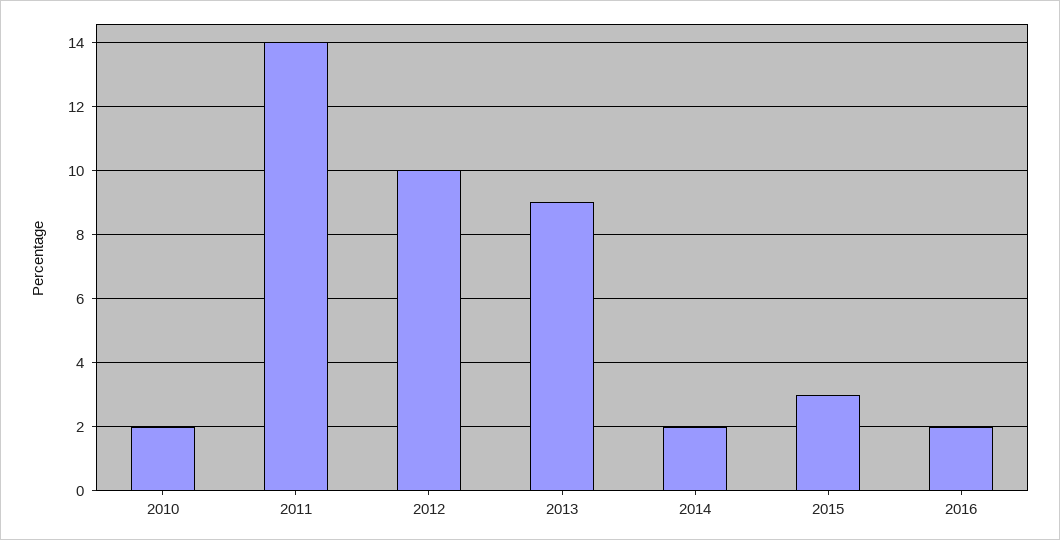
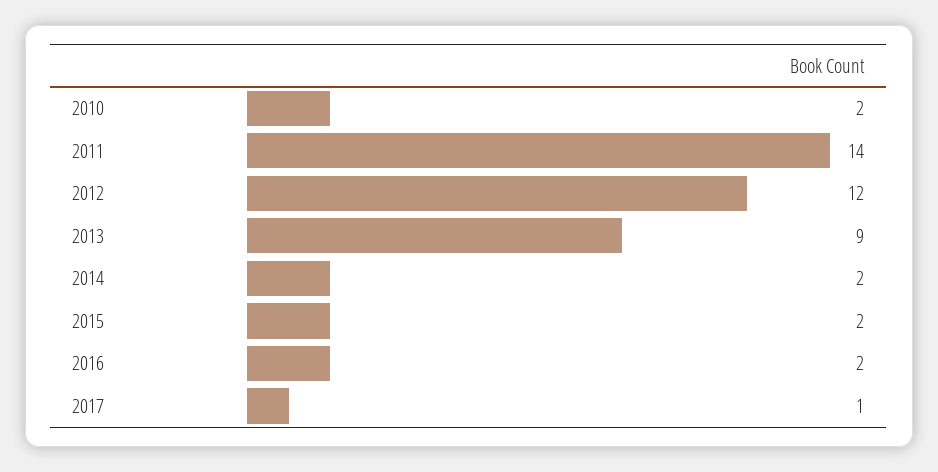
2012: 10 -> 12
2015: 3 -> 2
2017: none -> 1

